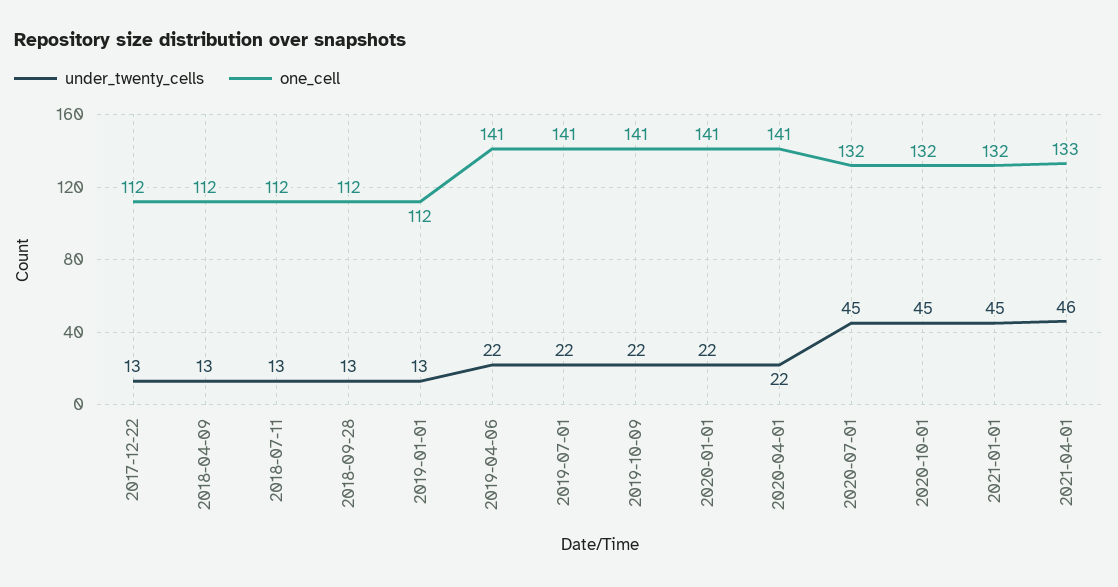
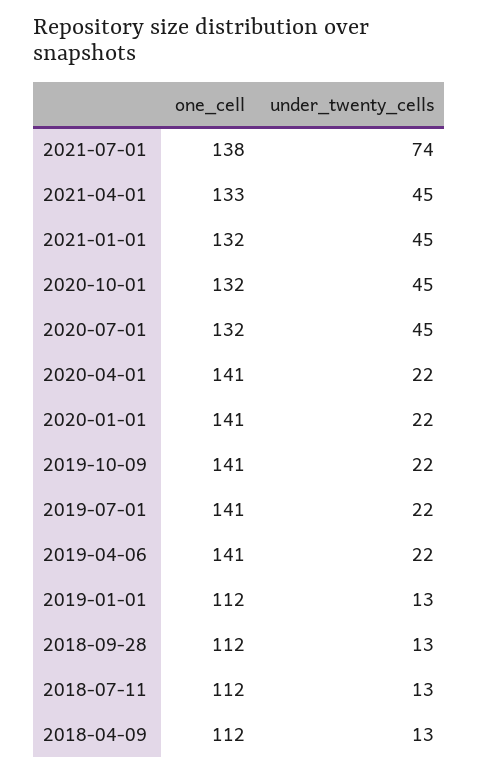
under_twenty_cells, 2017-12-22: 13 -> none
one_cell, 2017-12-22: 112 -> none
under_twenty_cells, 2021-04-01: 46 -> 45
one_cell, 2021-07-01: none -> 138
under_twenty_cells, 2021-07-01: none -> 74

